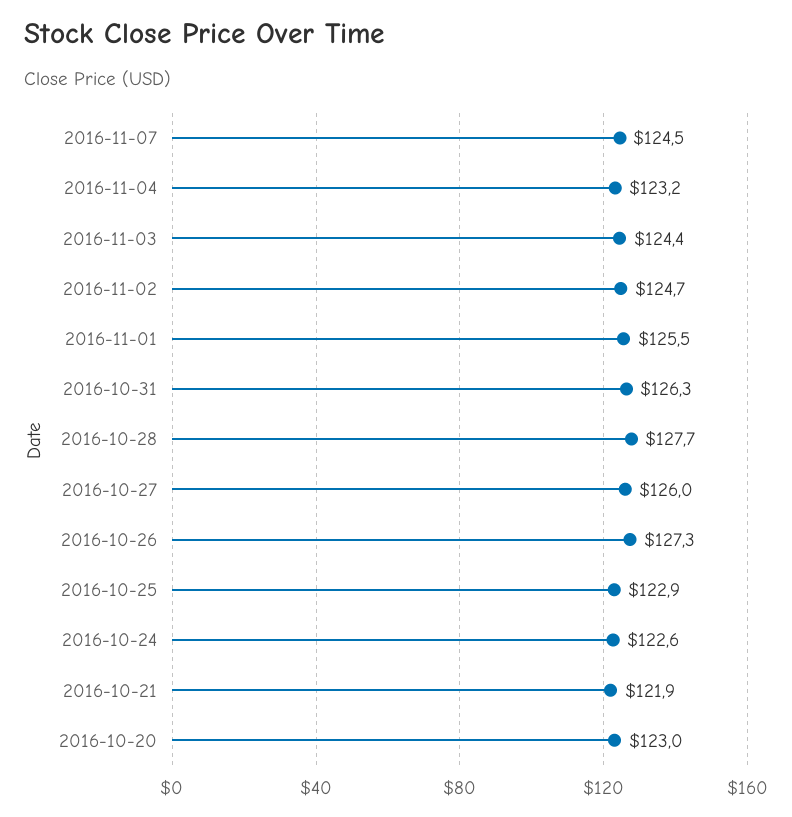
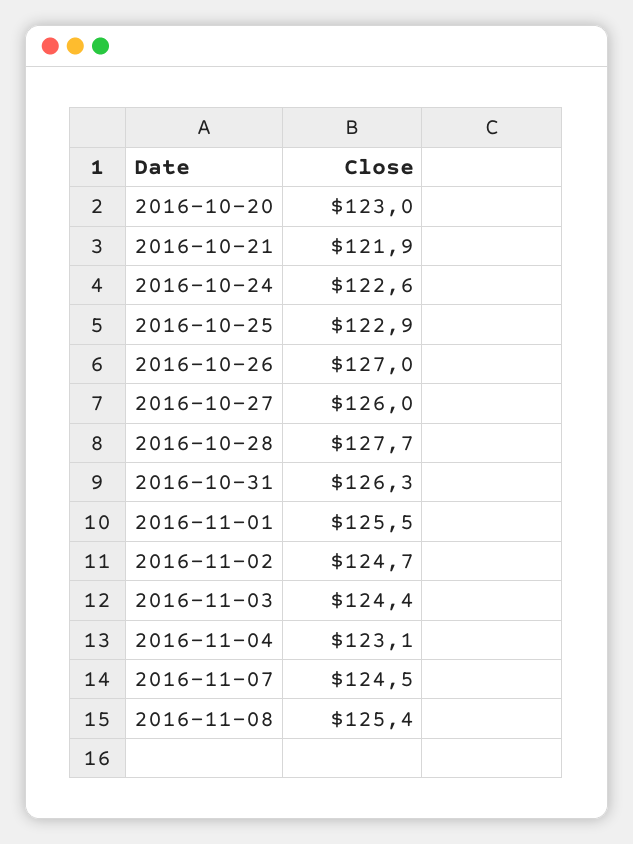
2016-11-04: 123.2 -> 123.1
2016-10-26: 127.3 -> 127
2016-11-08: none -> 125.4

